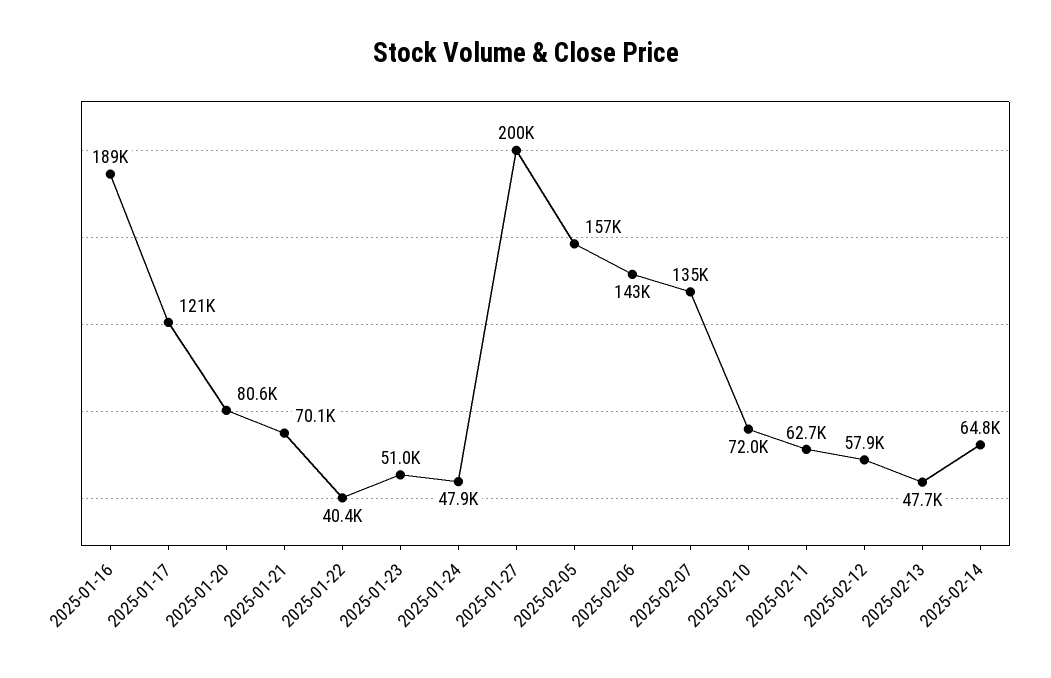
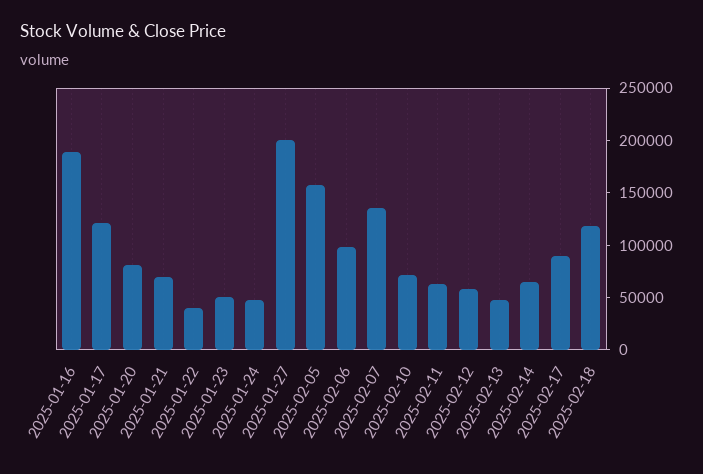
2025-02-06: 143000 -> 100000
2025-02-17: none -> 90000
2025-02-18: none -> 120000

